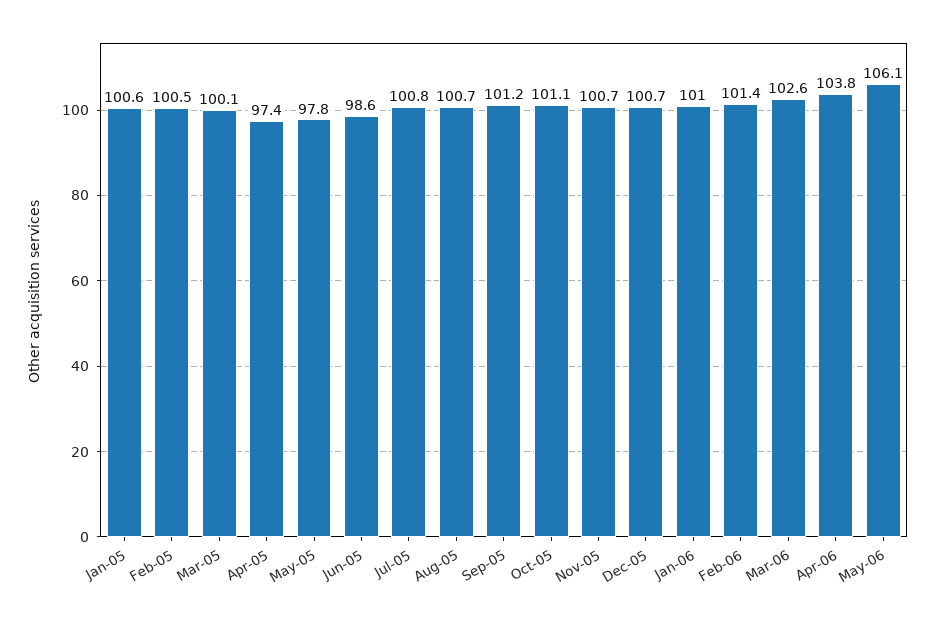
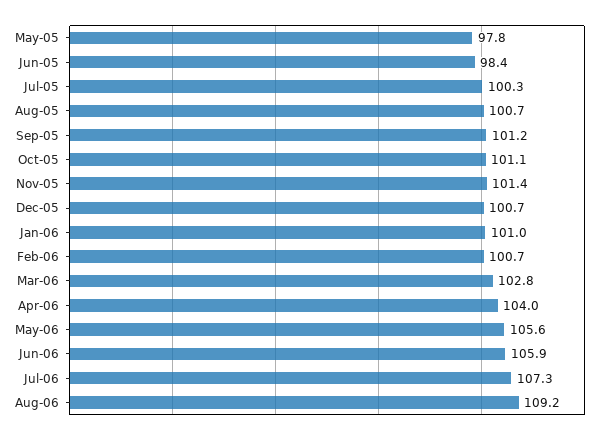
Jan-05: 100.6 -> none
Feb-05: 100.5 -> none
Mar-05: 100.1 -> none
Apr-05: 97.4 -> none
Jun-05: 98.6 -> 98.4
Jul-05: 100.8 -> 100.3
Nov-05: 100.7 -> 101.4
Feb-06: 101.4 -> 100.7
Mar-06: 102.6 -> 102.8
Apr-06: 103.8 -> 104
May-06: 106.1 -> 105.6
Jun-06: none -> 105.9
Jul-06: none -> 107.3
Aug-06: none -> 109.2

